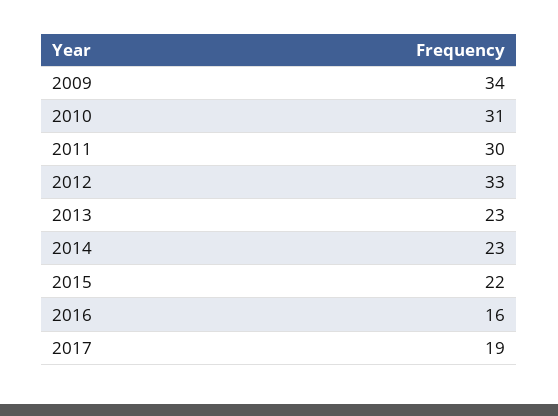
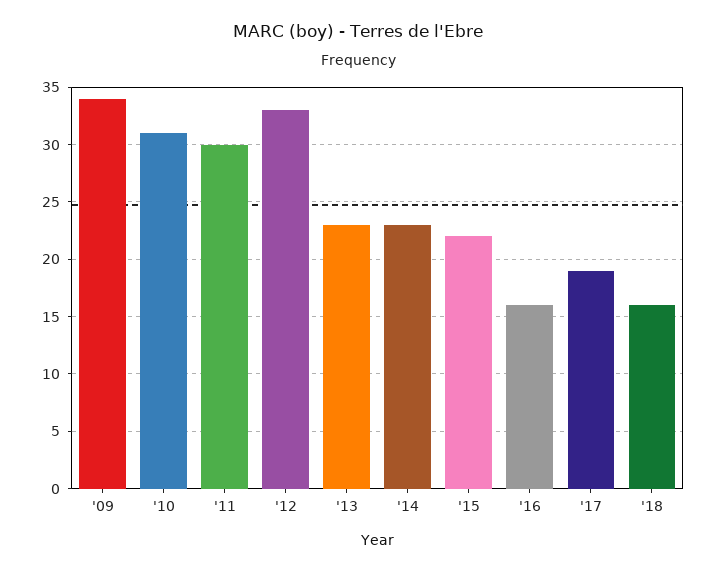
'18: none -> 16

